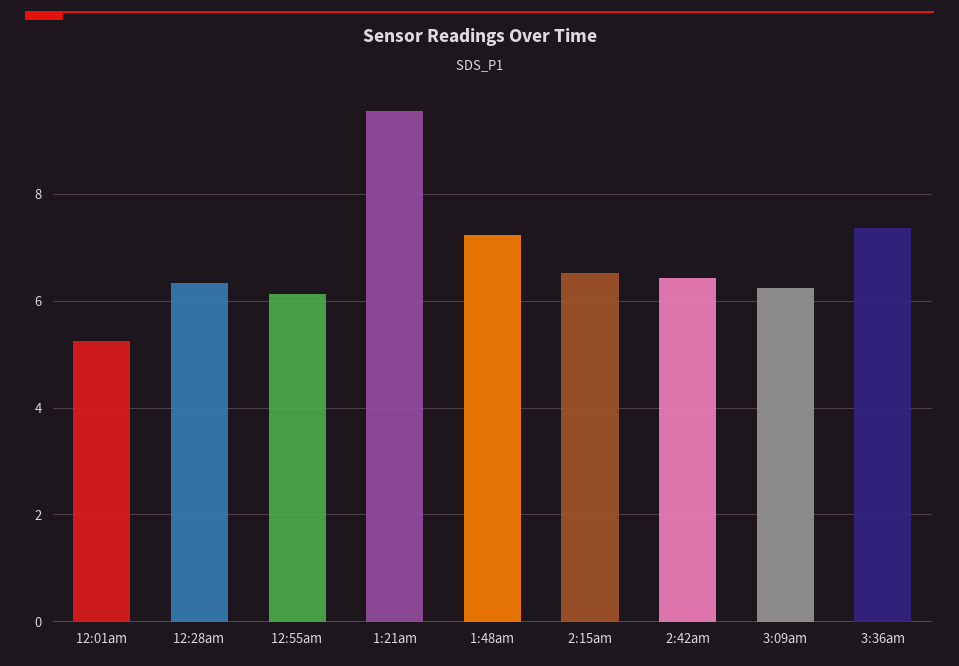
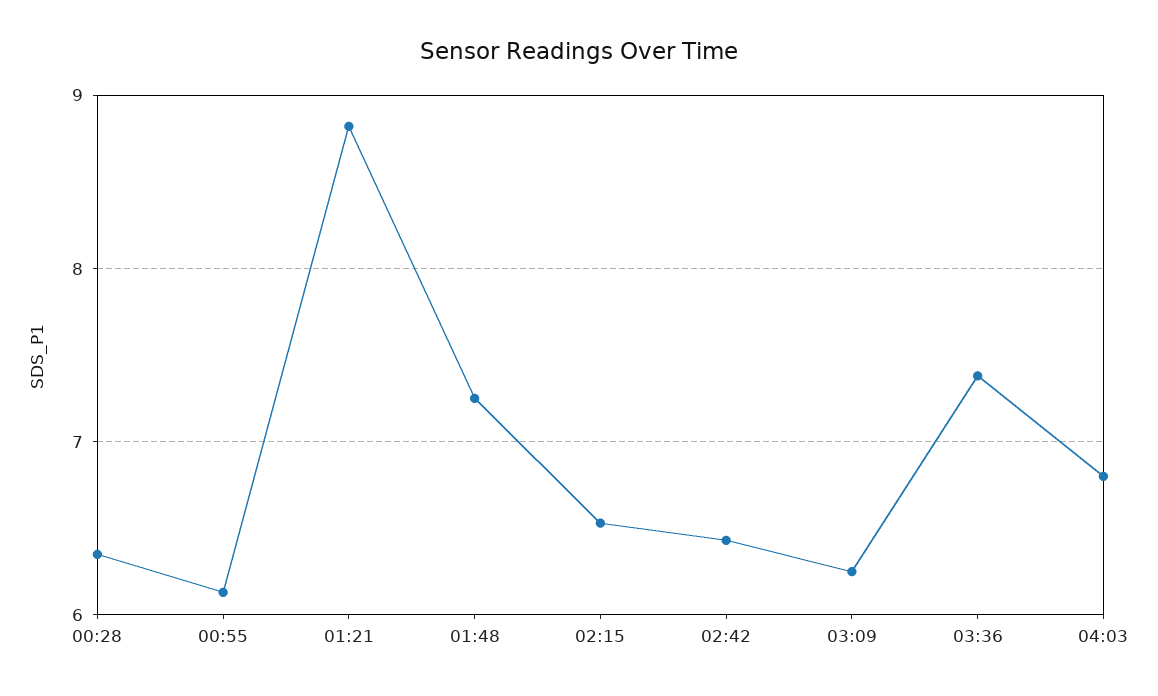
12:01am: 5.2 -> none
1:21am: 9.6 -> 8.8
04:03: none -> 6.8

